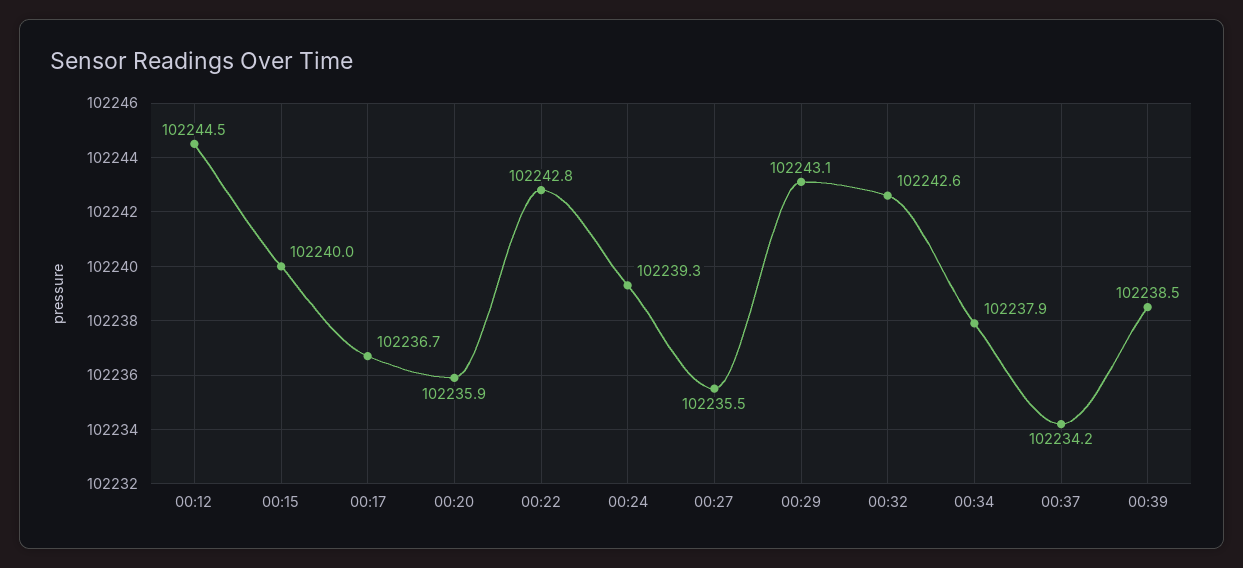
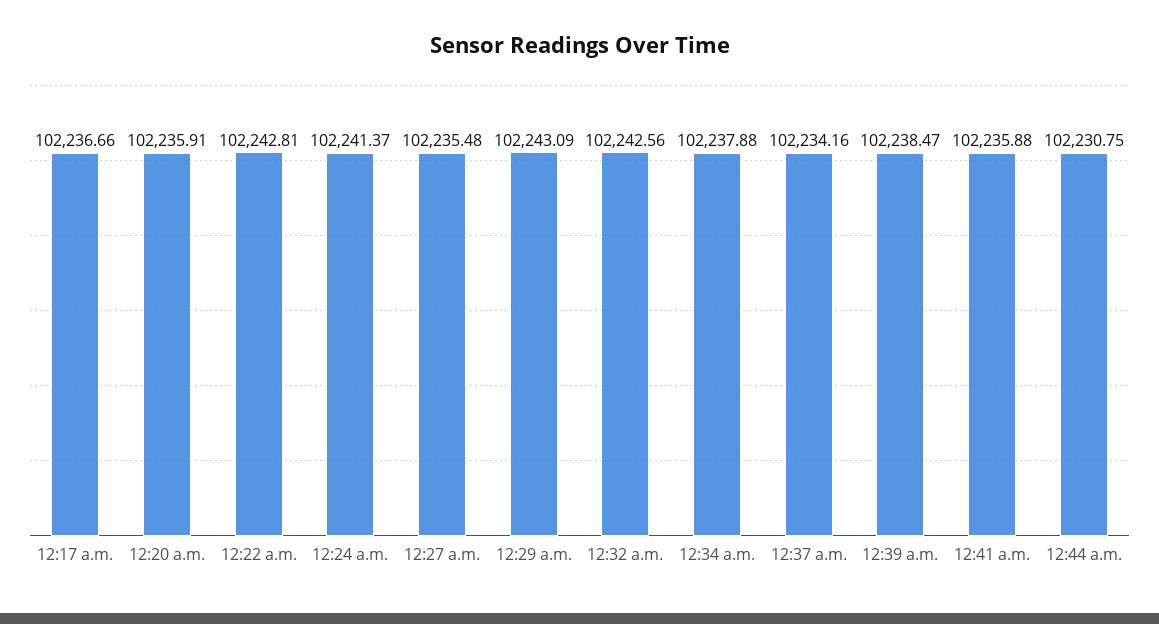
00:12: 102244.5 -> none
00:15: 102240 -> none
00:24: 102239.3 -> 102241.37
12:41 a.m.: none -> 102235.88
12:44 a.m.: none -> 102230.75

